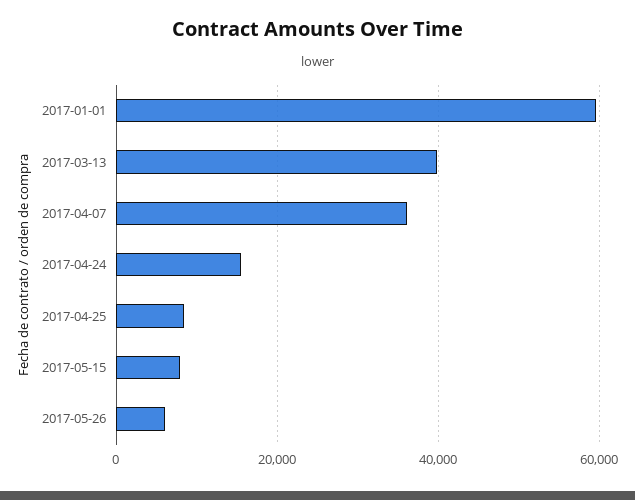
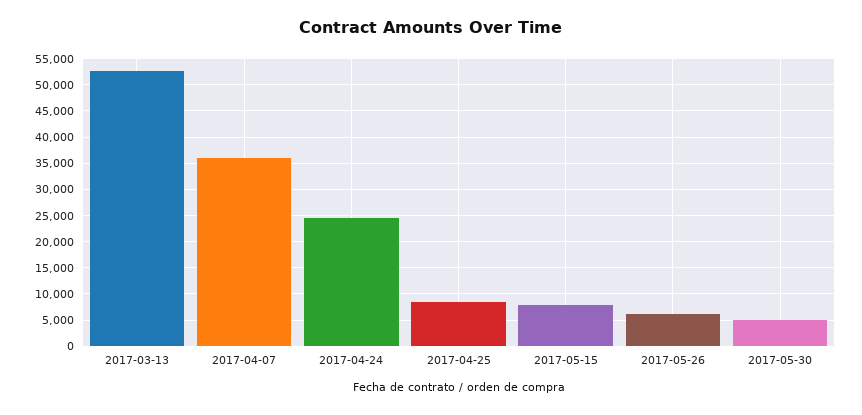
2017-01-01: 60000 -> none
2017-03-13: 40000 -> 52500
2017-04-24: 16000 -> 25000
2017-05-30: none -> 5000

